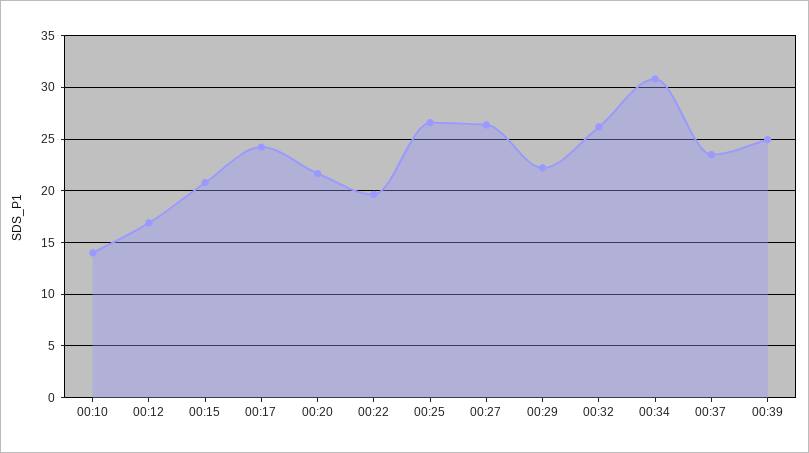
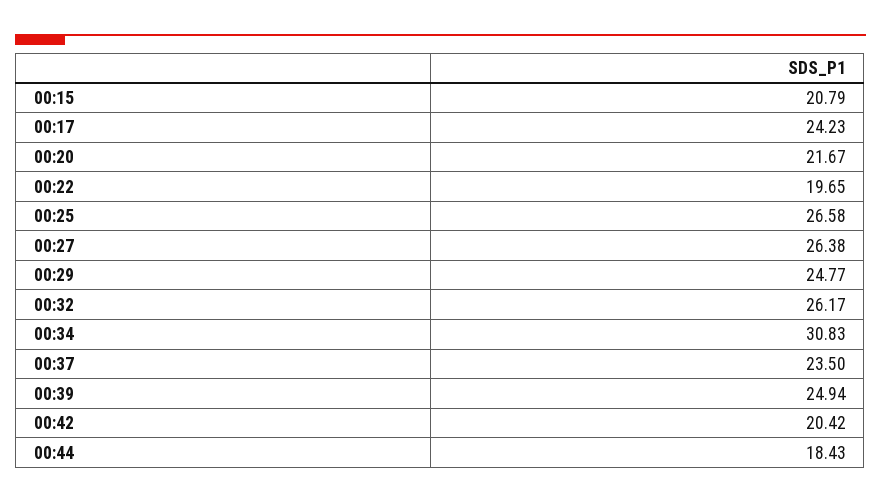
00:10: 14 -> none
00:12: 17 -> none
00:29: 22 -> 24.77
00:42: none -> 20.42
00:44: none -> 18.43

